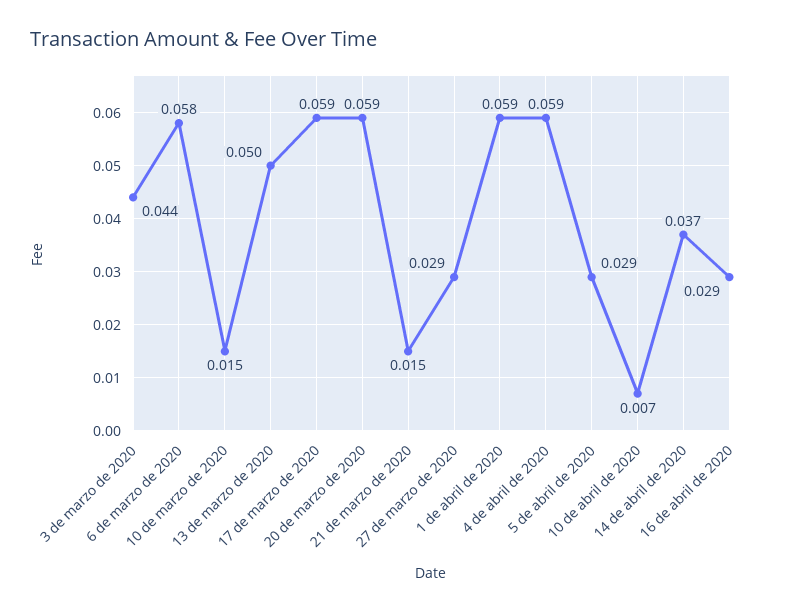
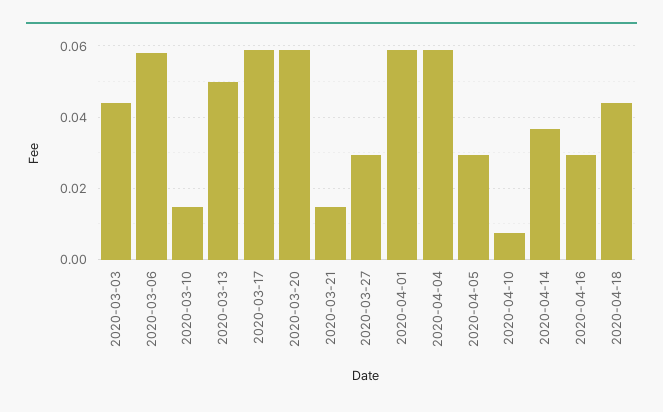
2020-04-18: none -> 0.044

